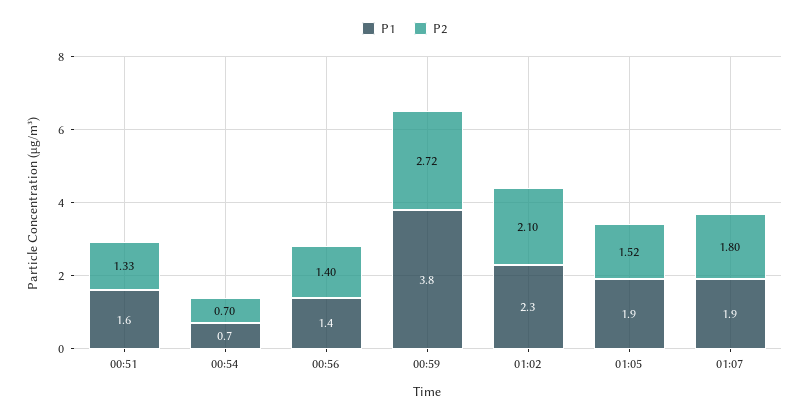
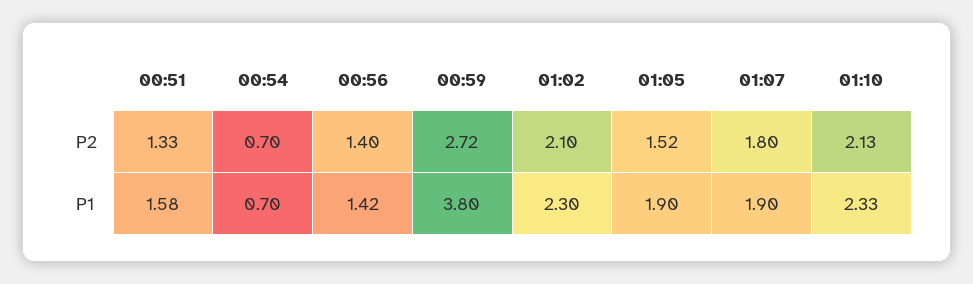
P2, 01:10: none -> 2.13
P1, 01:10: none -> 2.33

